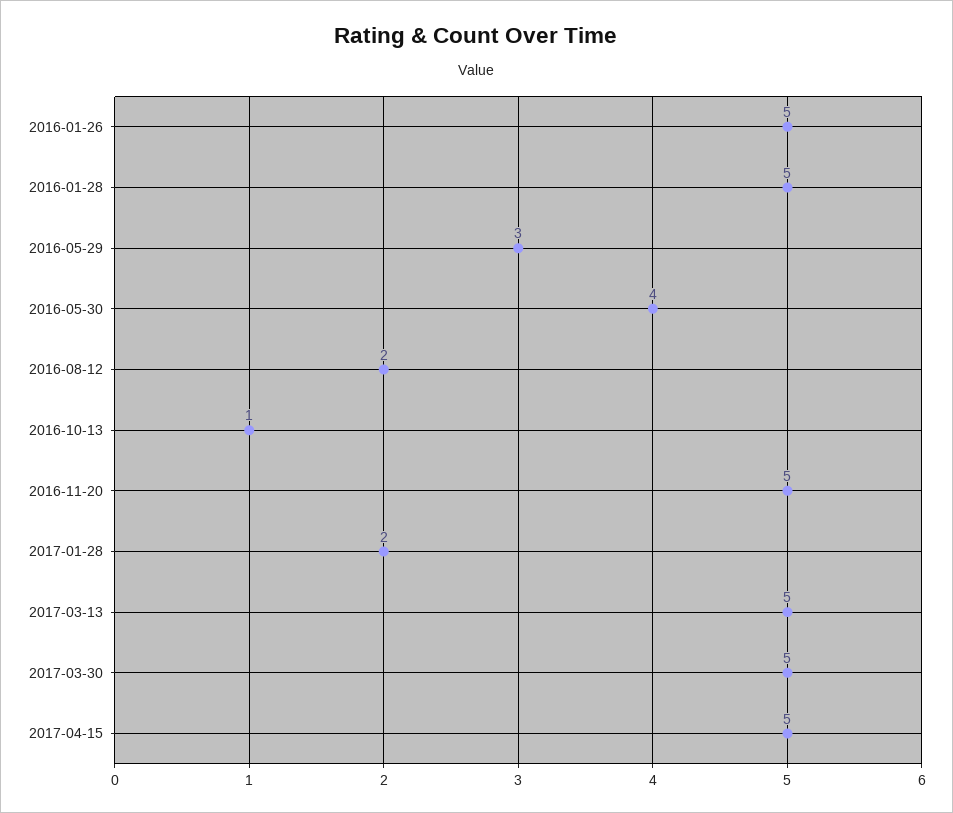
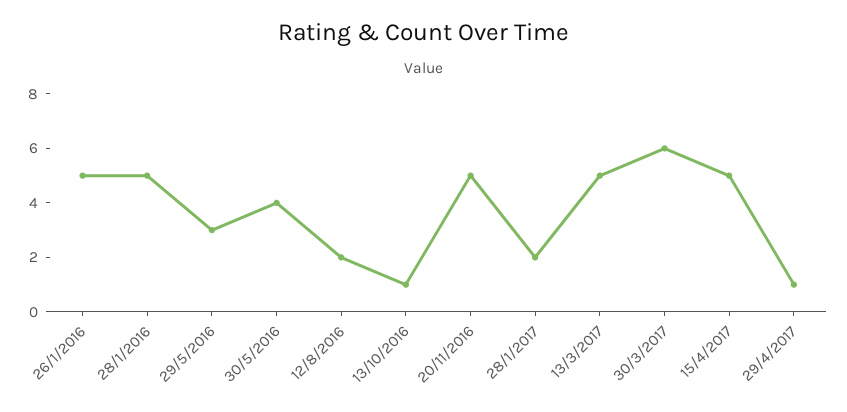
2017-03-30: 5 -> 6
29/4/2017: none -> 1

